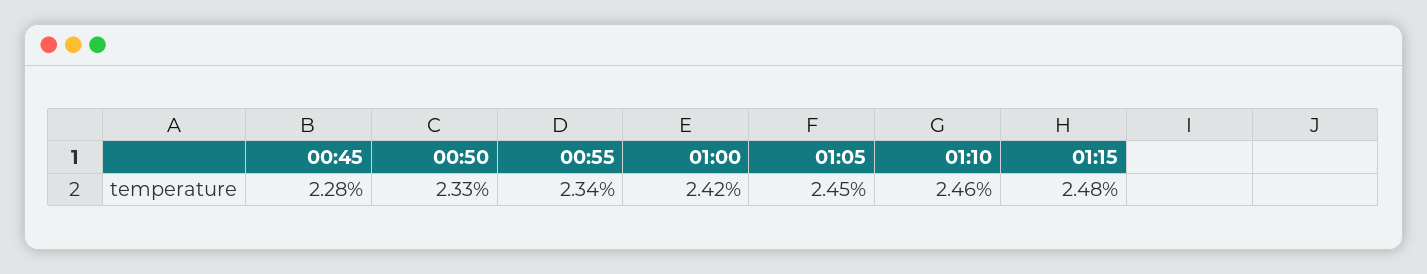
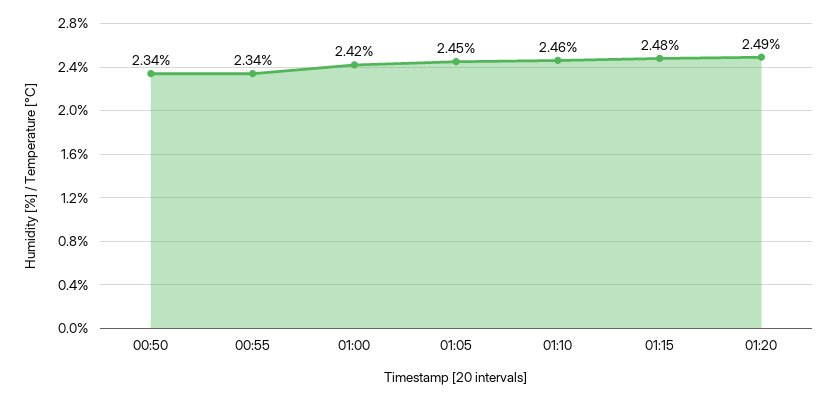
00:45: 2.28 -> none
00:50: 2.33 -> 2.34
01:20: none -> 2.49

